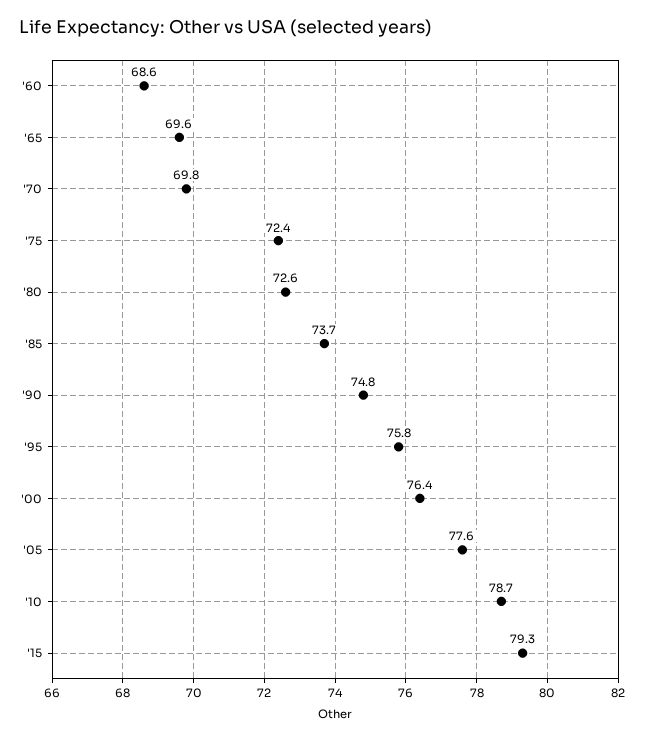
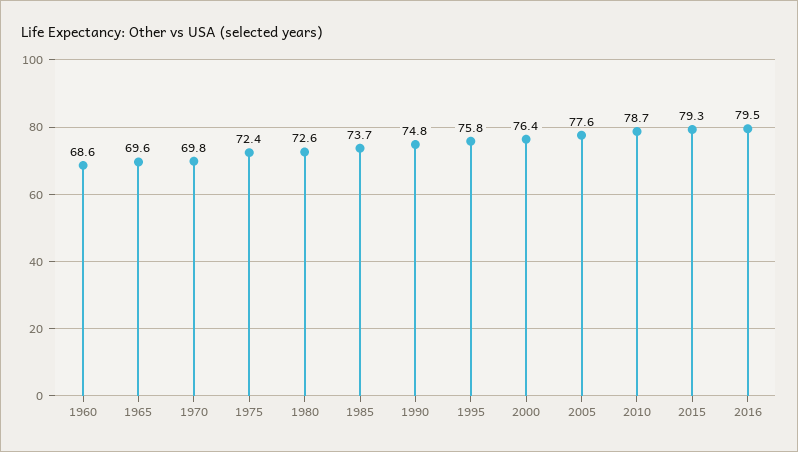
2016: none -> 79.5

